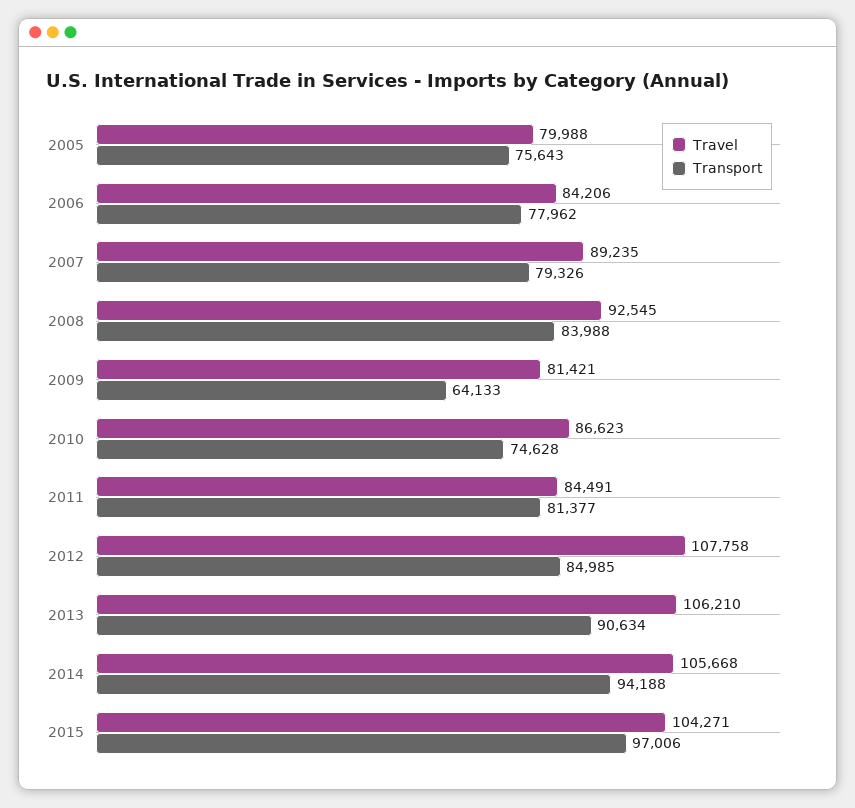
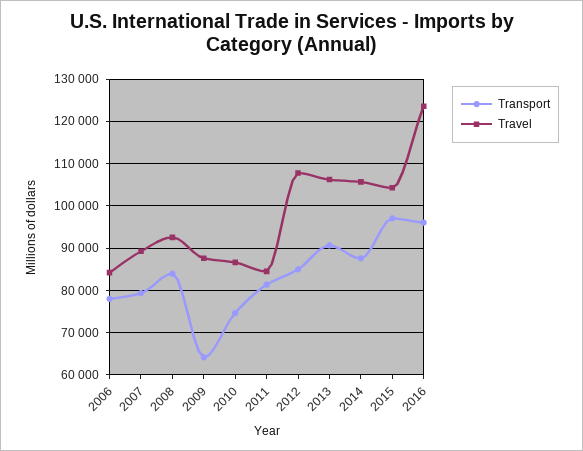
Travel, 2005: 79988 -> none
Transport, 2005: 75643 -> none
Travel, 2009: 81421 -> 88000
Transport, 2014: 94188 -> 88000
Transport, 2016: none -> 96000
Travel, 2016: none -> 124000

